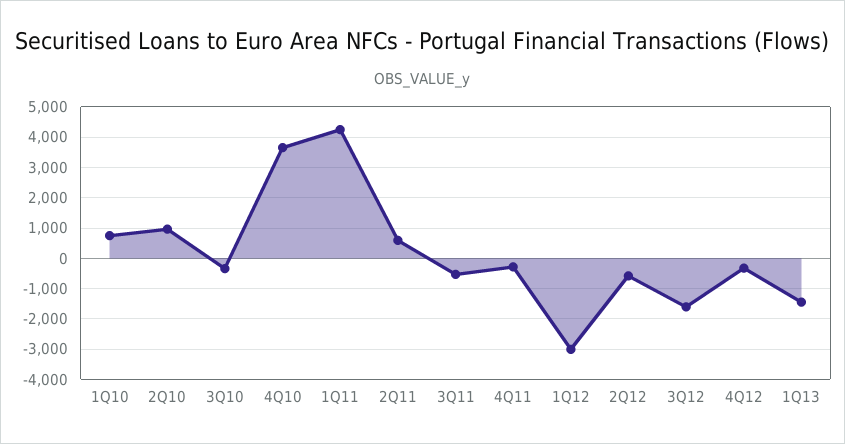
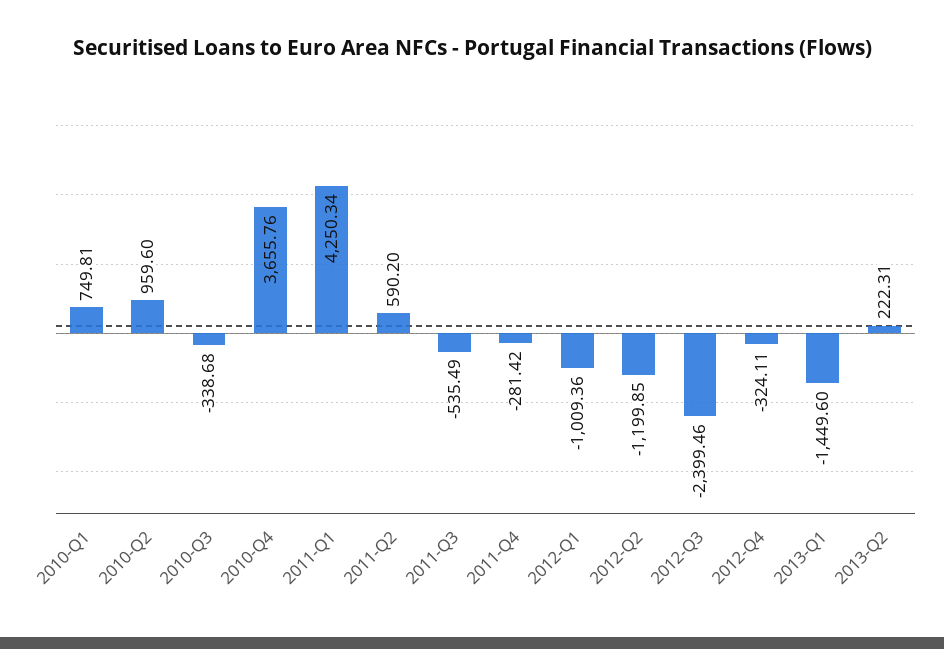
1Q12: -3000 -> -1009.36
2Q12: -600 -> -1199.85
3Q12: -1600 -> -2399.46
2013-Q2: none -> 222.31

